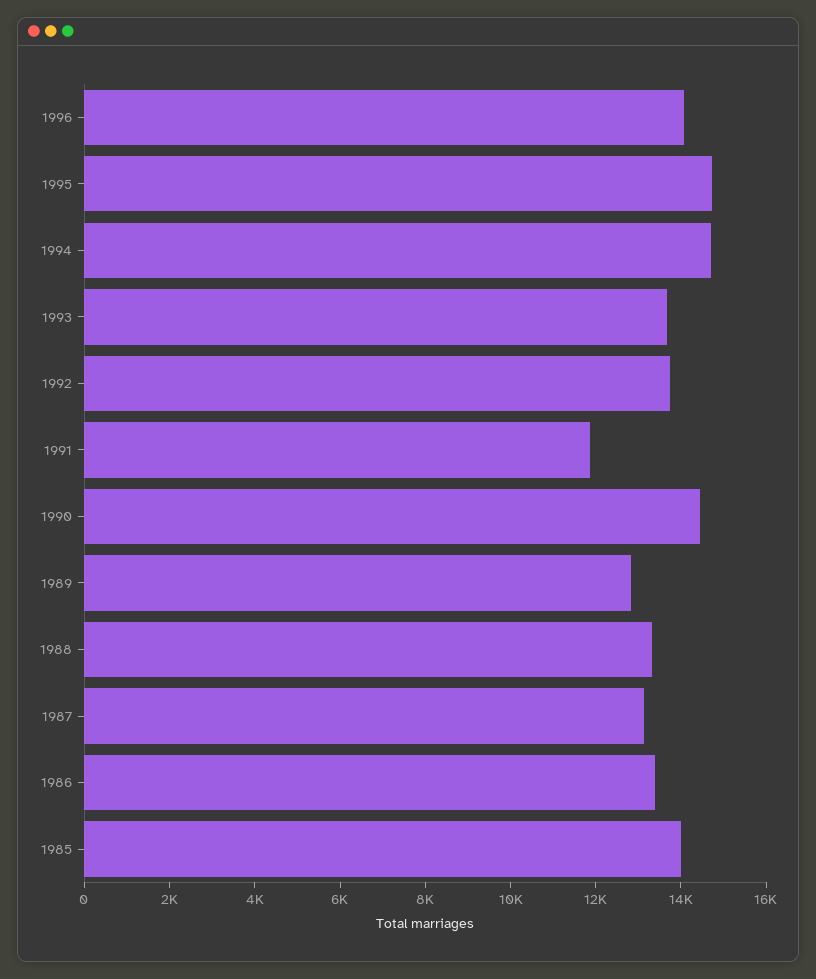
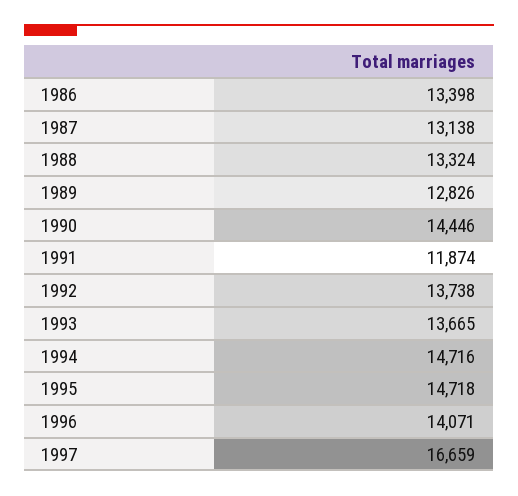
1985: 14000 -> none
1997: none -> 16659

